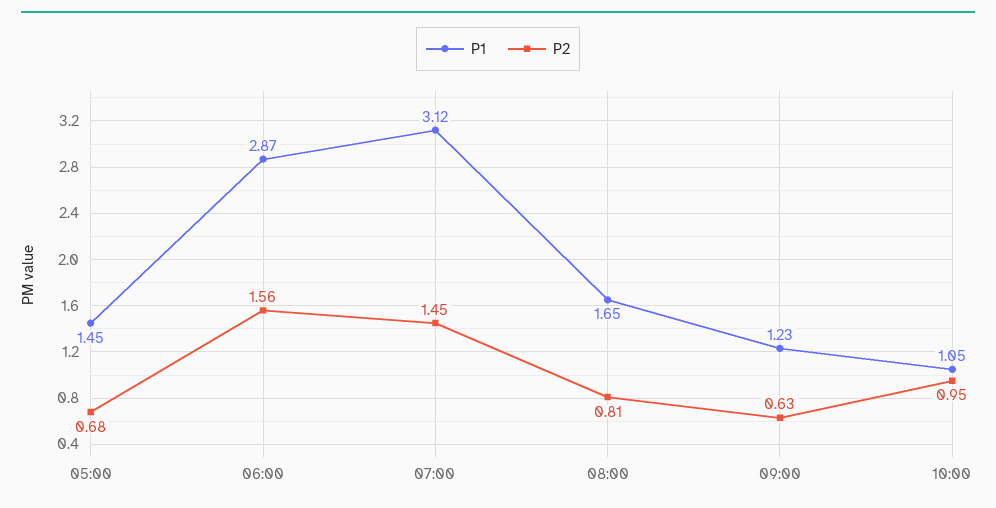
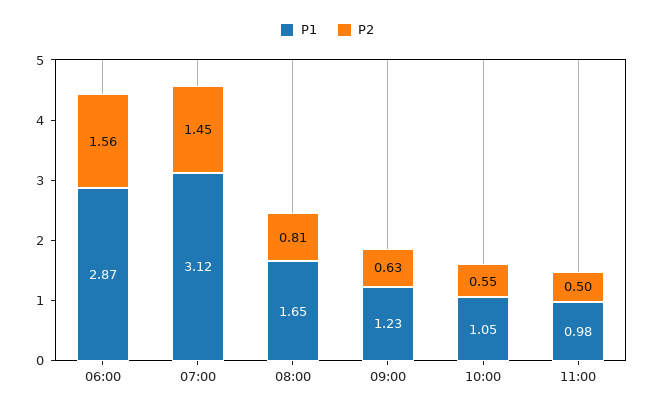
P1, 05:00: 1.45 -> none
P2, 05:00: 0.68 -> none
P2, 10:00: 0.95 -> 0.55
P1, 11:00: none -> 0.98
P2, 11:00: none -> 0.5

